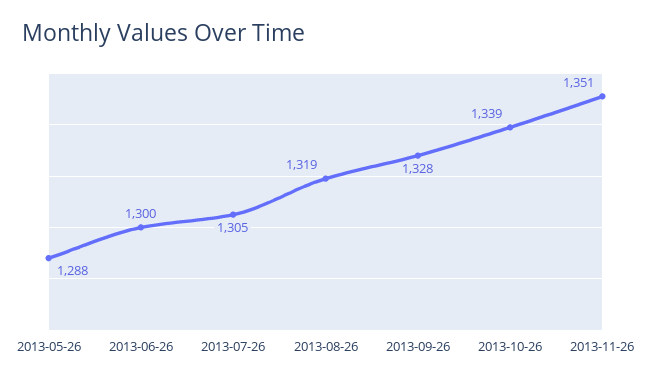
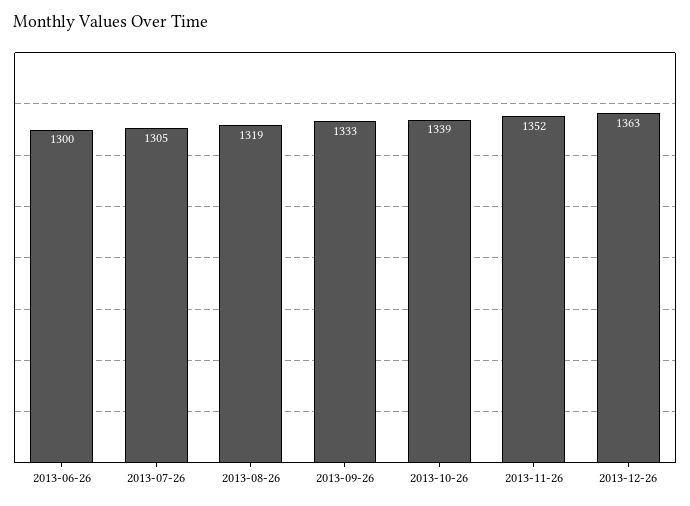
2013-05-26: 1288 -> none
2013-09-26: 1328 -> 1333
2013-11-26: 1351 -> 1352
2013-12-26: none -> 1363

